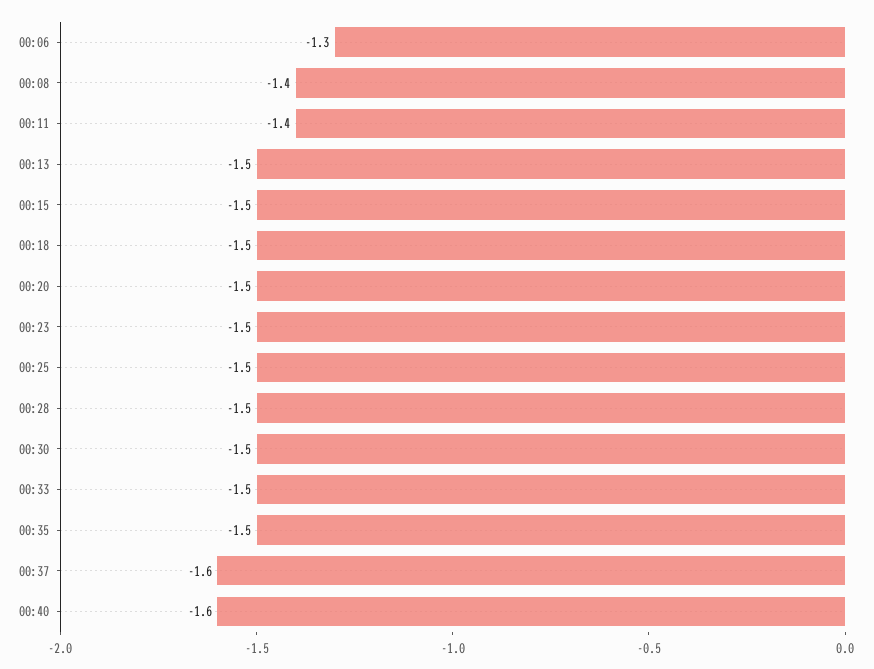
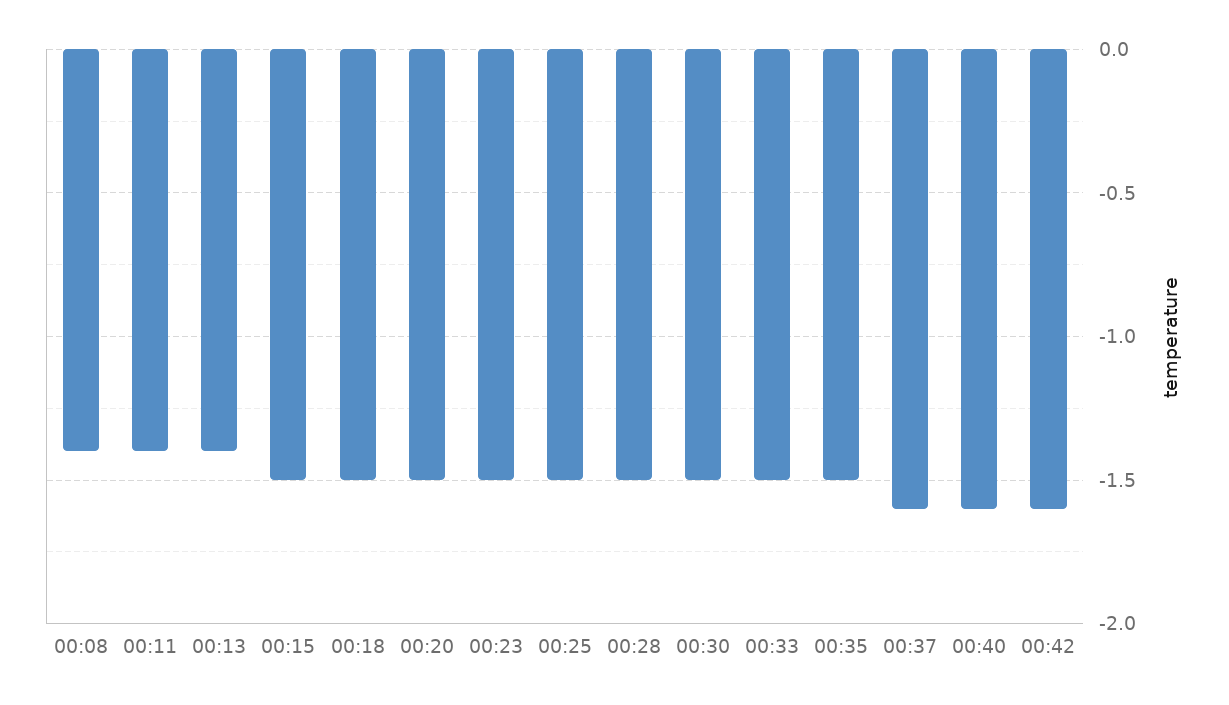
00:06: -1.3 -> none
00:13: -1.5 -> -1.4
00:42: none -> -1.6

